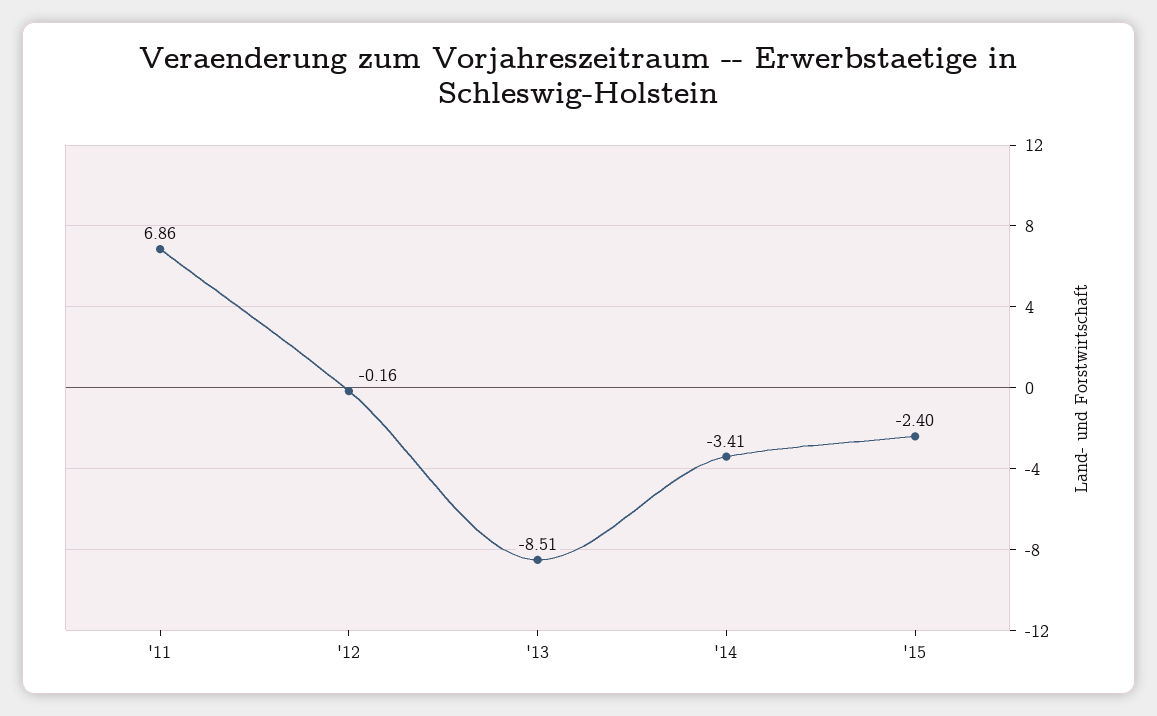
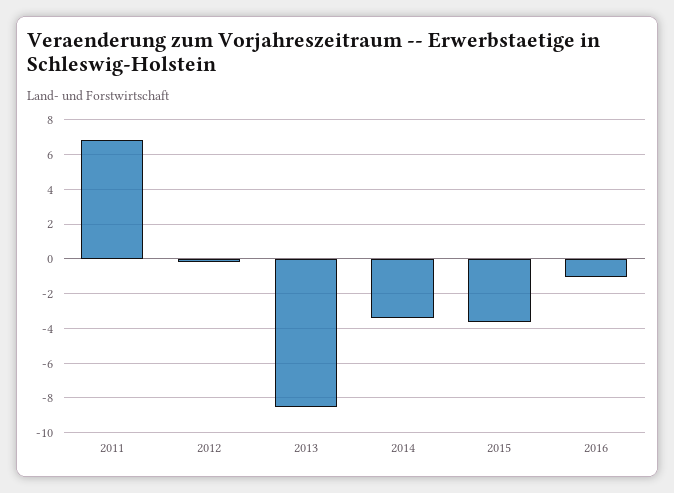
'15: -2.4 -> -3.5
2016: none -> -1

